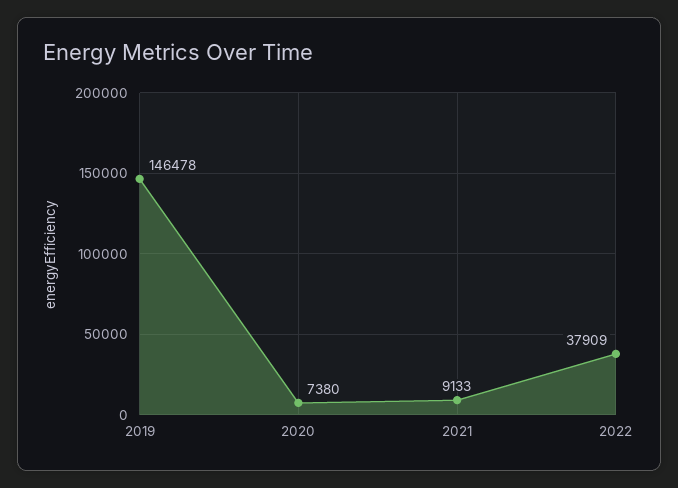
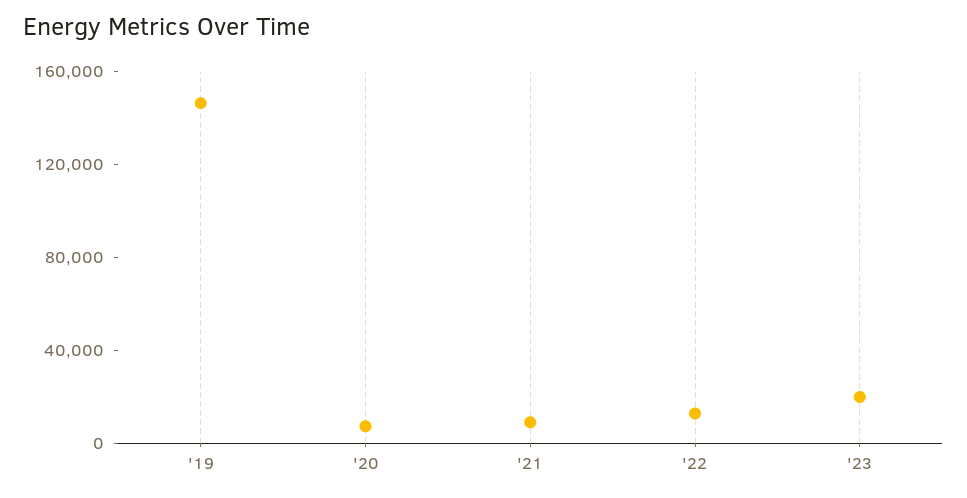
2022: 37909 -> 10000
'23: none -> 20000

